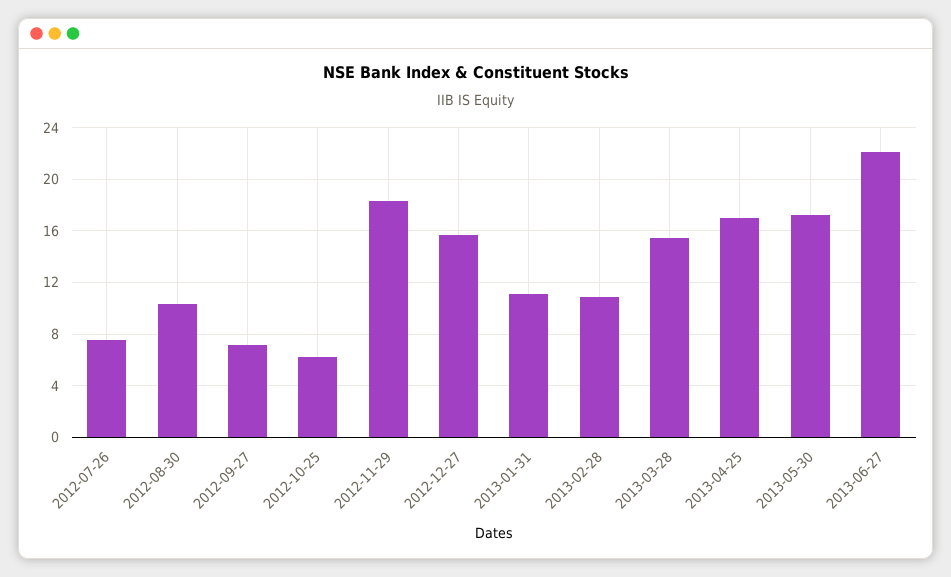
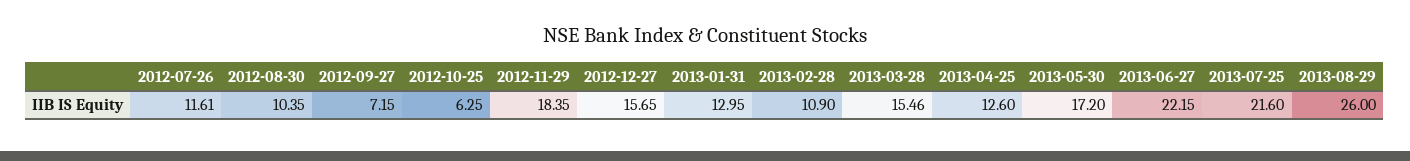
2012-07-26: 7.5 -> 11.61
2013-01-31: 11 -> 12.95
2013-04-25: 17 -> 12.6
2013-07-25: none -> 21.6
2013-08-29: none -> 26

